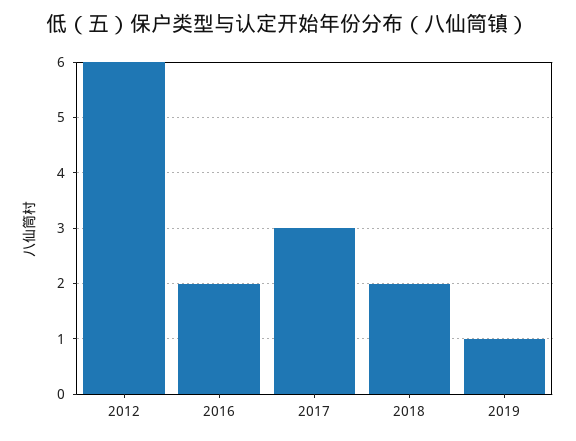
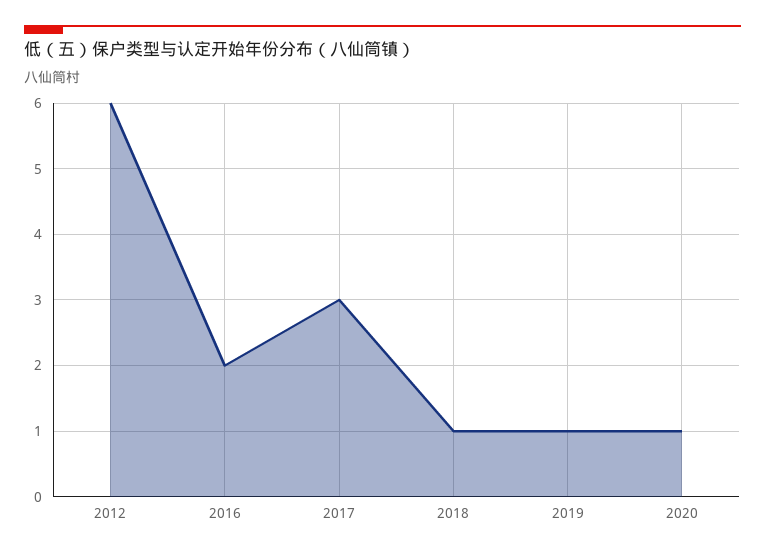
2018: 2 -> 1
2020: none -> 1

